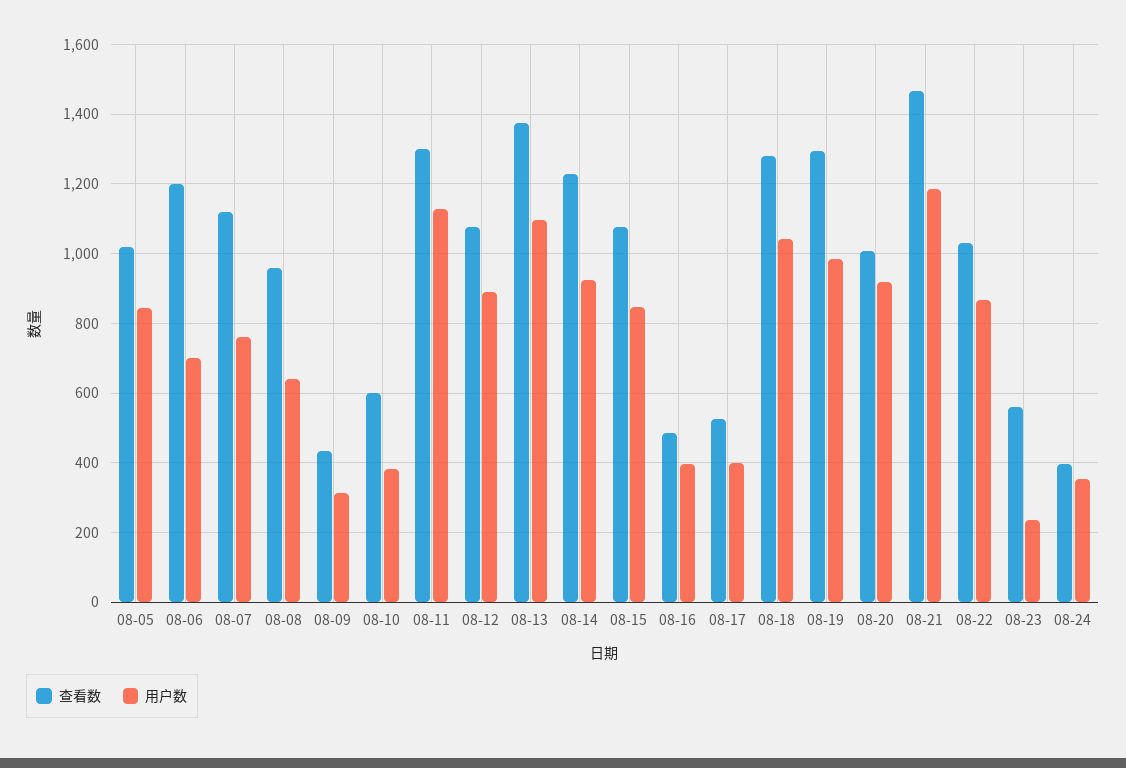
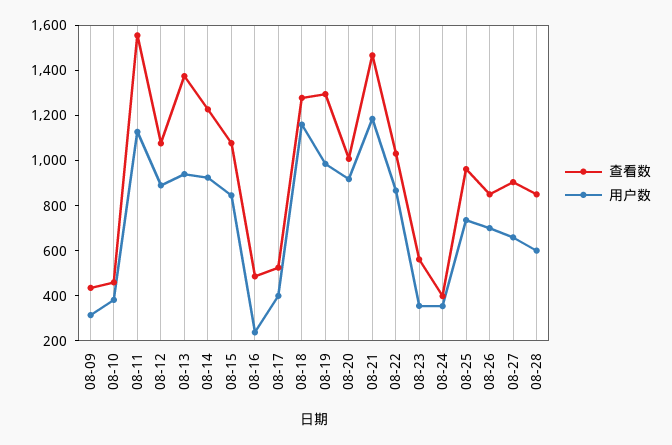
查看数, 08-05: 1020 -> none
用户数, 08-05: 840 -> none
查看数, 08-06: 1200 -> none
用户数, 08-06: 700 -> none
查看数, 08-07: 1120 -> none
用户数, 08-07: 760 -> none
查看数, 08-08: 960 -> none
用户数, 08-08: 640 -> none
查看数, 08-10: 600 -> 450
查看数, 08-11: 1300 -> 1550
用户数, 08-13: 1100 -> 950
用户数, 08-16: 400 -> 250
用户数, 08-18: 1040 -> 1150
用户数, 08-23: 240 -> 350
查看数, 08-25: none -> 950
用户数, 08-25: none -> 750
查看数, 08-26: none -> 850
用户数, 08-26: none -> 700
查看数, 08-27: none -> 900
用户数, 08-27: none -> 650
查看数, 08-28: none -> 850
用户数, 08-28: none -> 600

